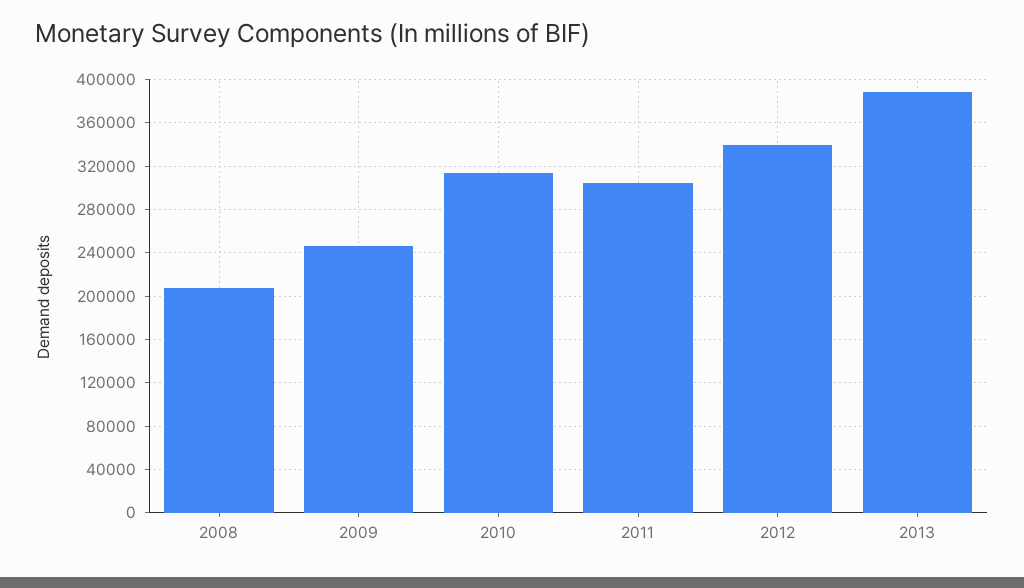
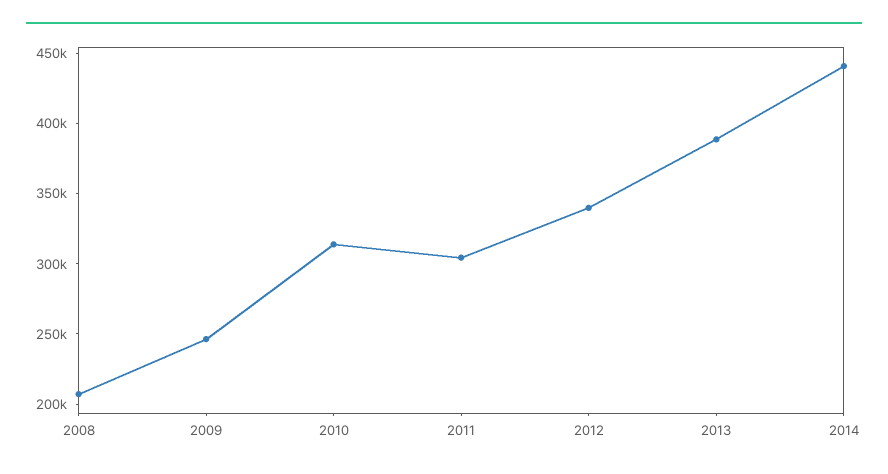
2014: none -> 440000

